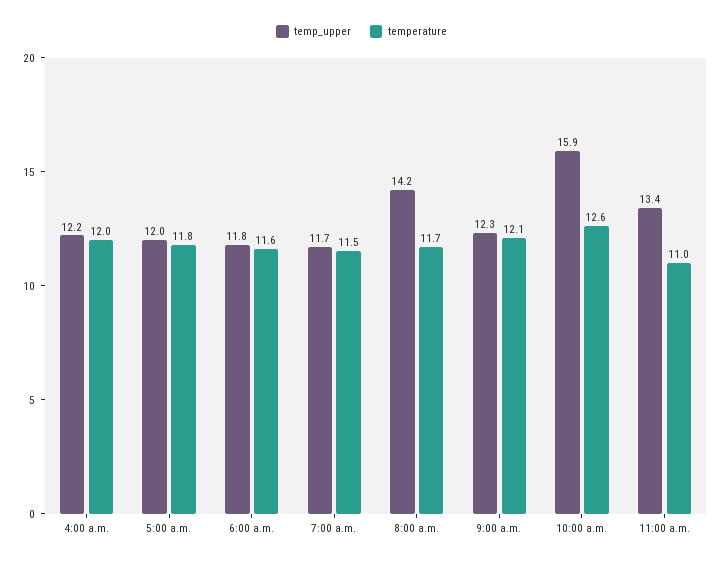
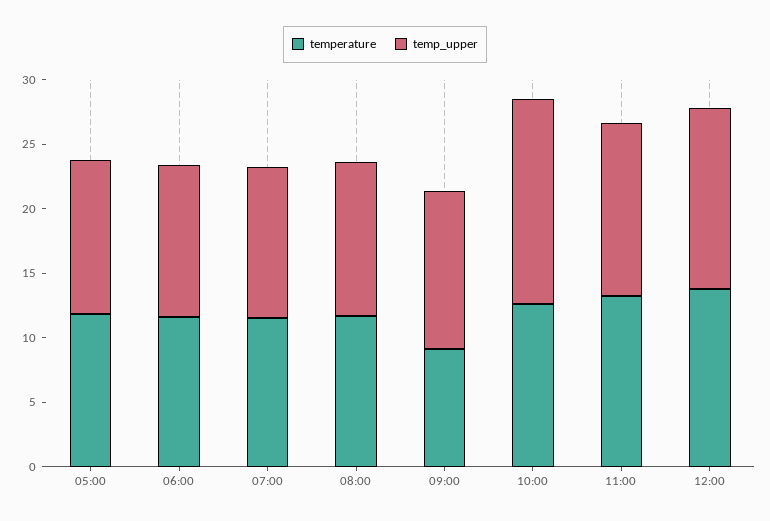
temp_upper, 4:00 a.m.: 12.2 -> none
temperature, 4:00 a.m.: 12 -> none
temp_upper, 8:00 a.m.: 14.2 -> 12
temperature, 9:00 a.m.: 12.1 -> 9
temperature, 11:00 a.m.: 11 -> 13
temperature, 12:00: none -> 14
temp_upper, 12:00: none -> 14

